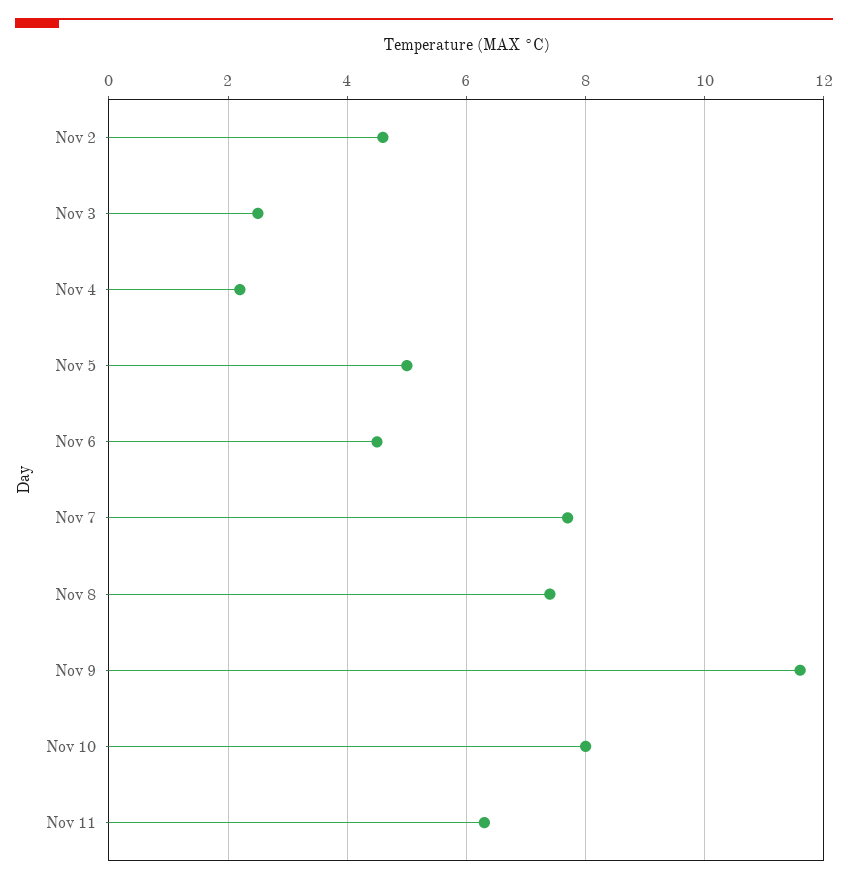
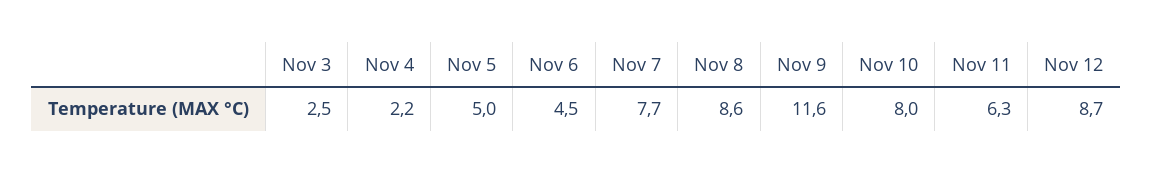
Nov 2: 4.5 -> none
Nov 8: 7.5 -> 8.6
Nov 12: none -> 8.7

